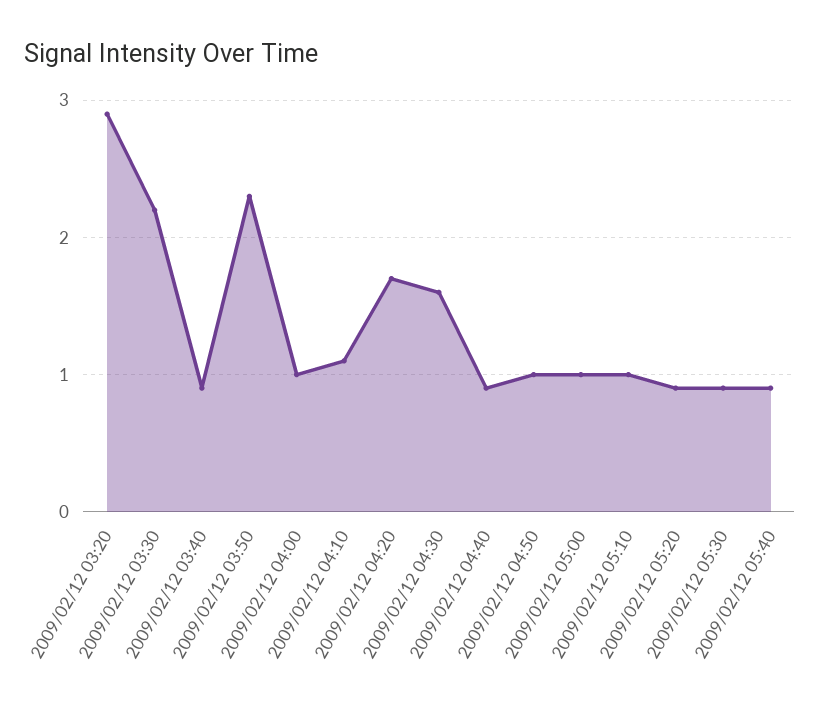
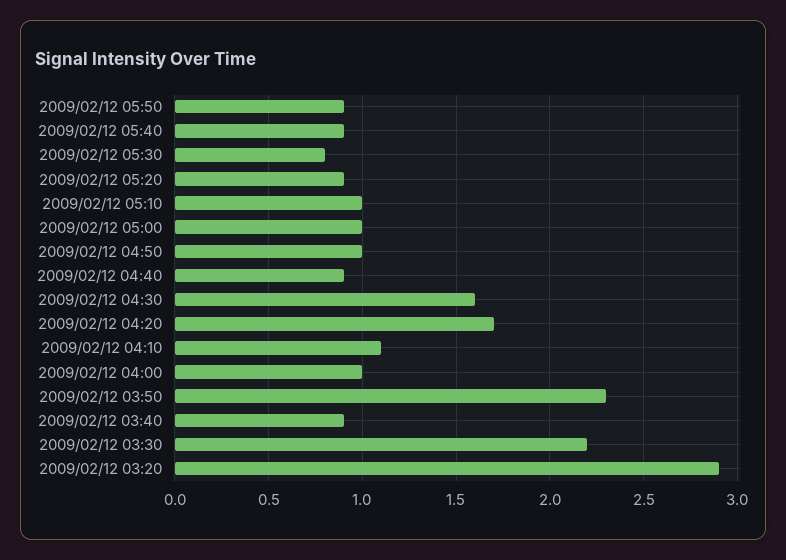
2009/02/12 05:30: 0.9 -> 0.8
2009/02/12 05:50: none -> 0.9

